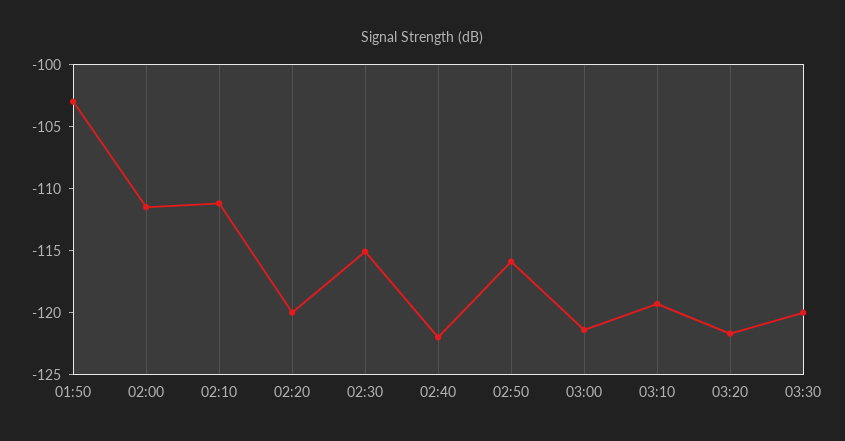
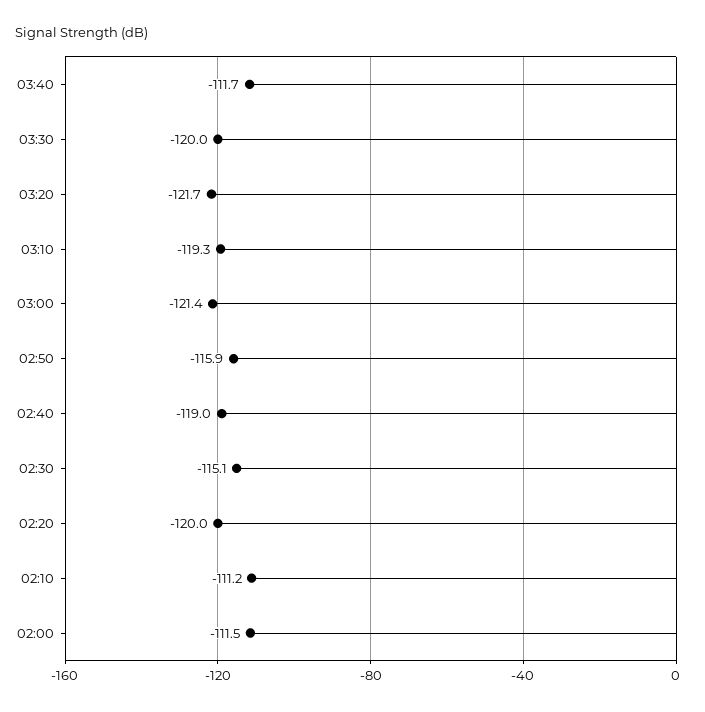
01:50: -103 -> none
02:40: -122 -> -119
03:40: none -> -111.7

